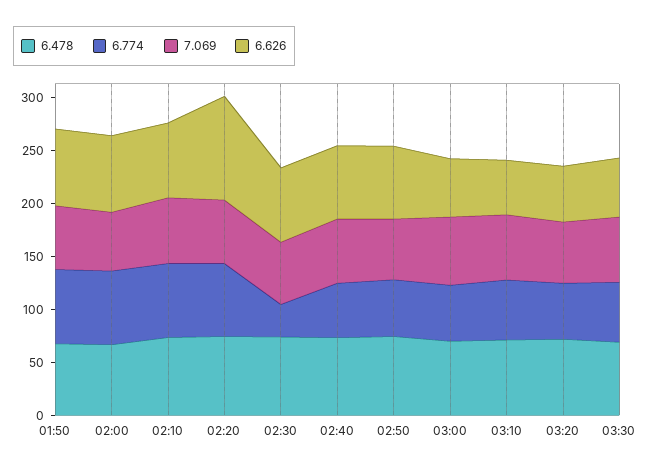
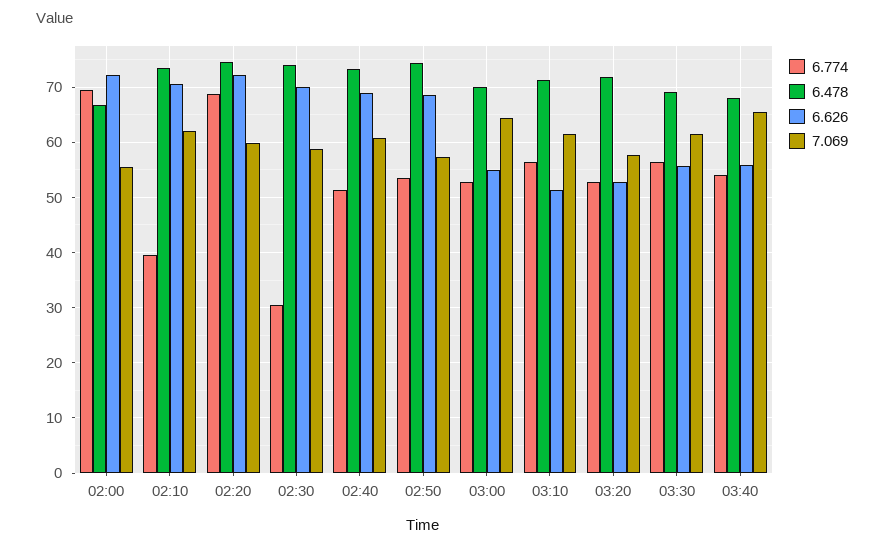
6.478, 01:50: 70 -> none
6.774, 01:50: 70 -> none
7.069, 01:50: 60 -> none
6.626, 01:50: 70 -> none
6.774, 02:10: 70 -> 40
6.626, 02:20: 100 -> 72
6.774, 03:40: none -> 54
6.478, 03:40: none -> 68
6.626, 03:40: none -> 56
7.069, 03:40: none -> 66

